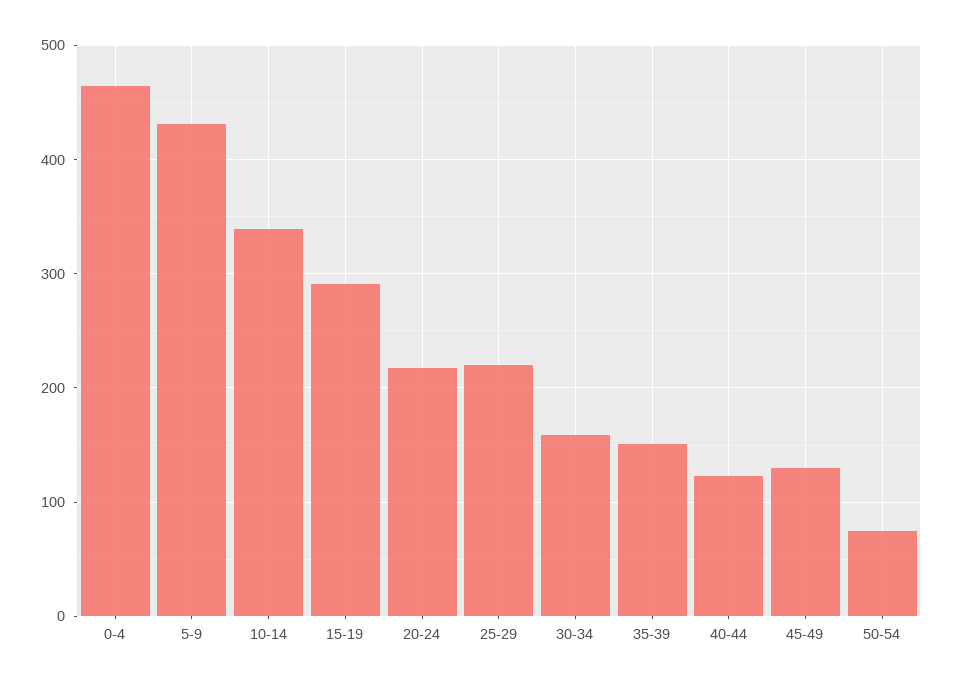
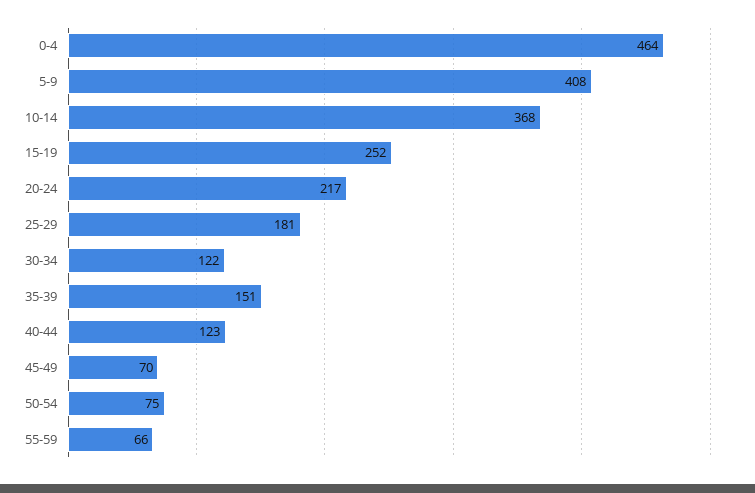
5-9: 430 -> 408
10-14: 340 -> 368
15-19: 290 -> 252
25-29: 220 -> 181
30-34: 160 -> 122
45-49: 130 -> 70
55-59: none -> 66

